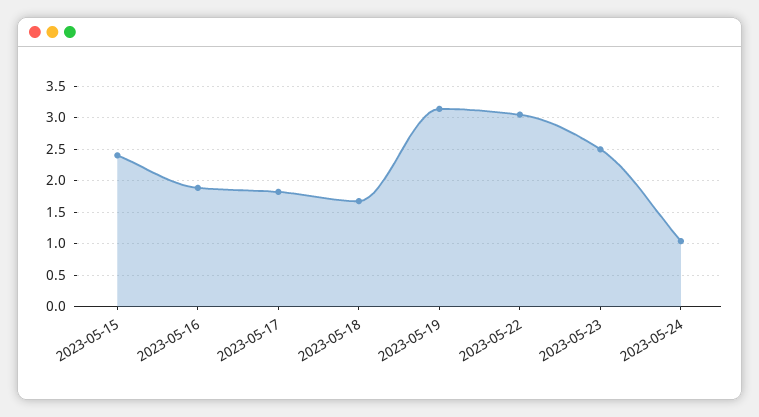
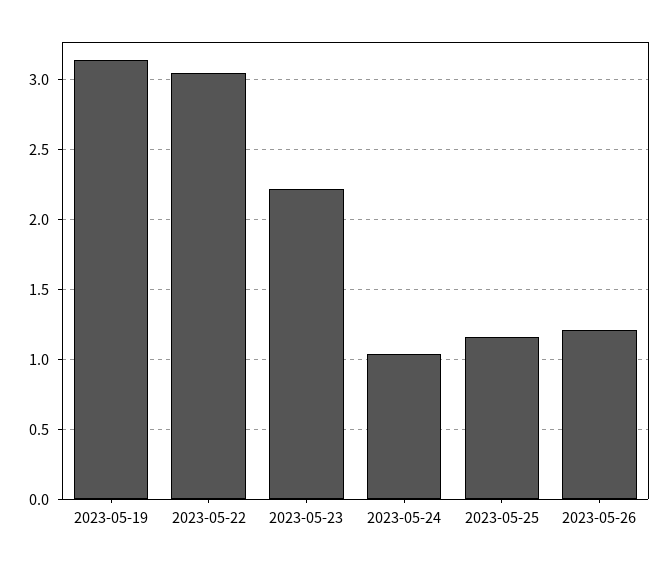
2023-05-15: 2.4 -> none
2023-05-16: 1.9 -> none
2023-05-17: 1.8 -> none
2023-05-18: 1.7 -> none
2023-05-23: 2.5 -> 2.2
2023-05-25: none -> 1.15
2023-05-26: none -> 1.2

